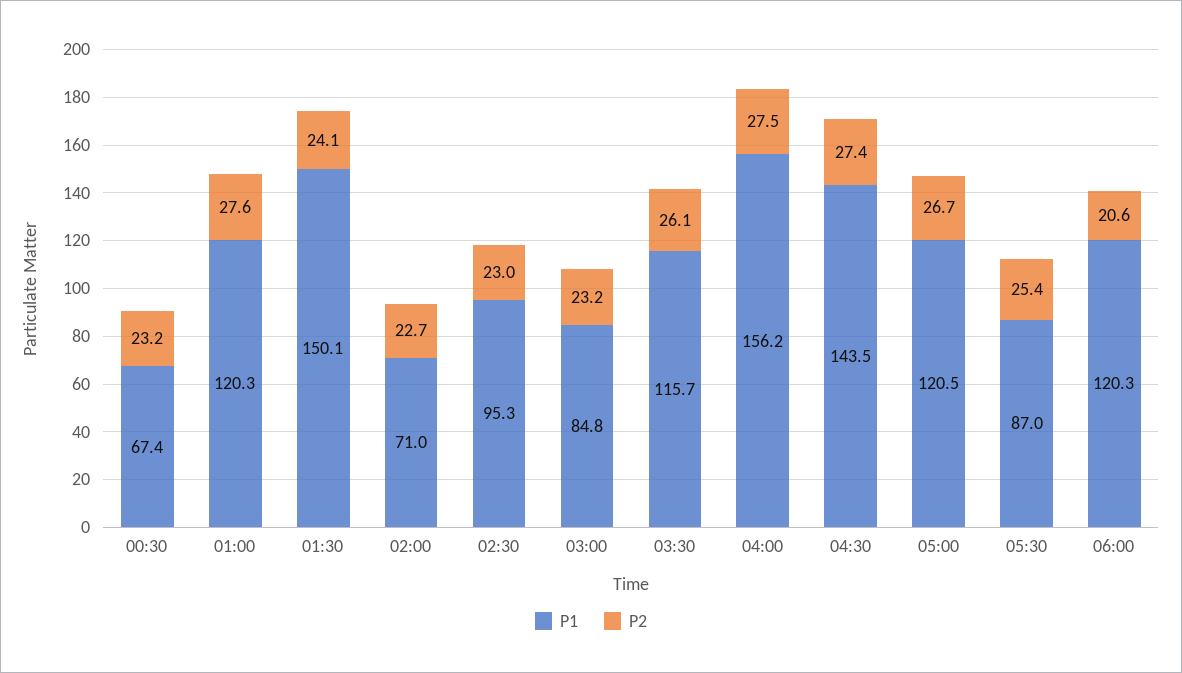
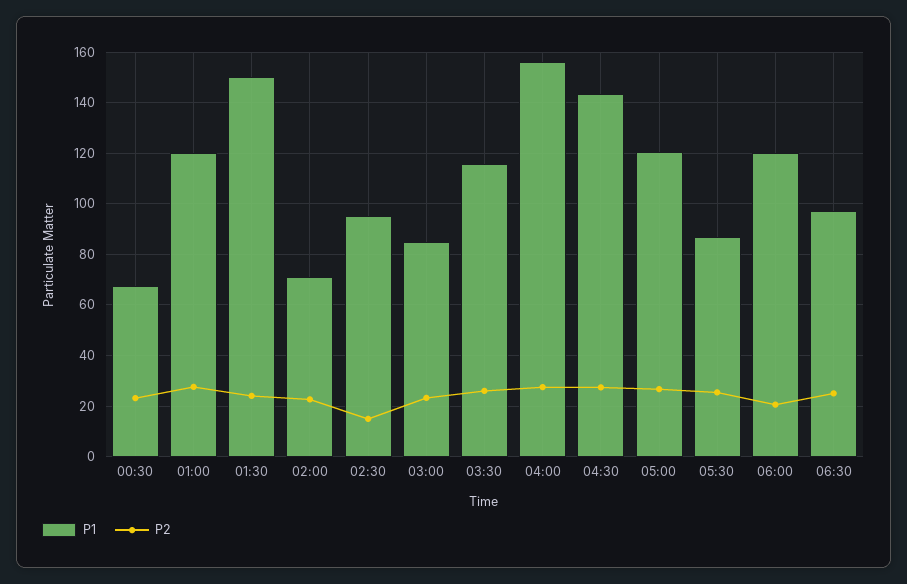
P2, 02:30: 23 -> 15
P1, 06:30: none -> 97.5
P2, 06:30: none -> 25

